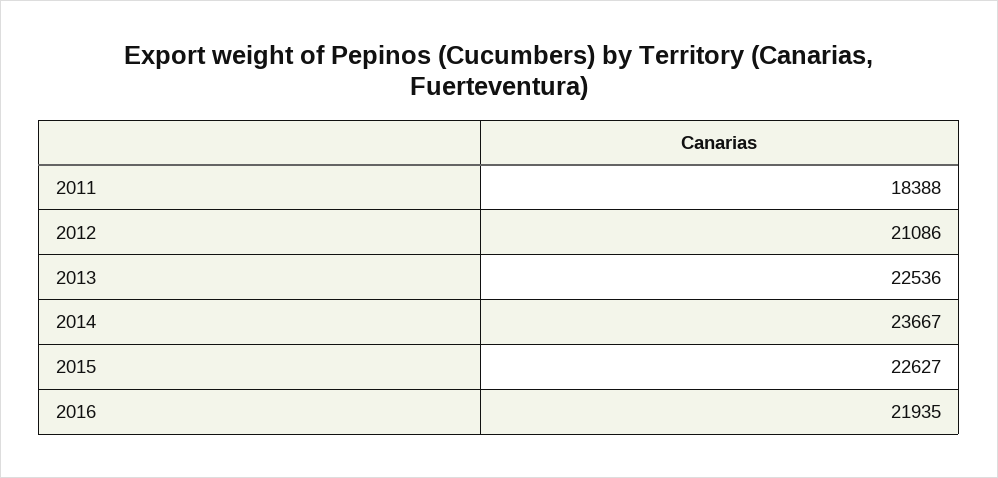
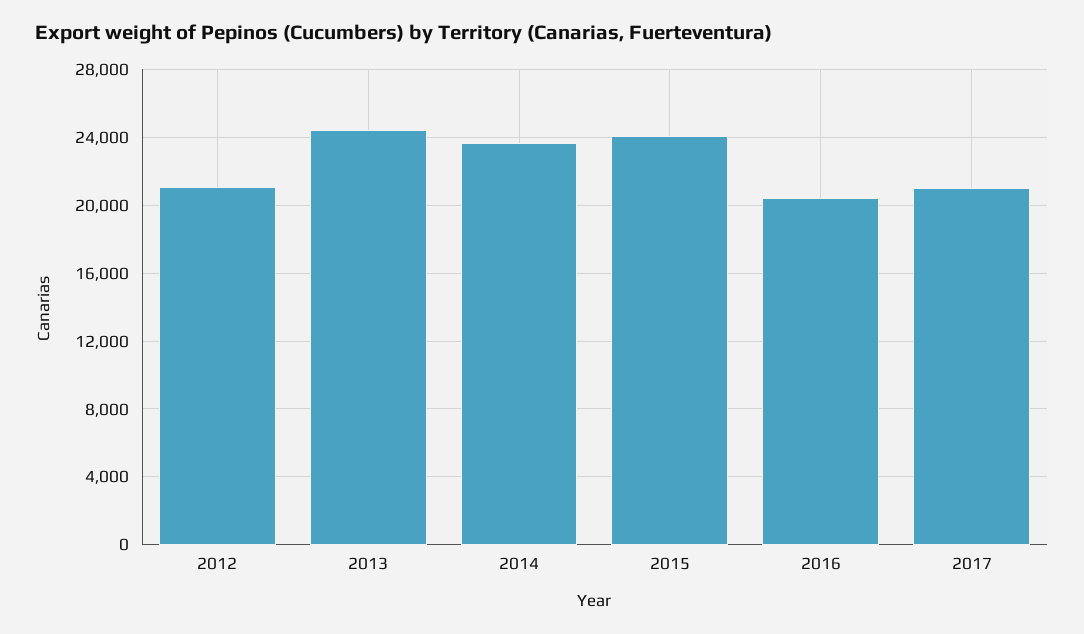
2011: 18388 -> none
2013: 22536 -> 24500
2015: 22627 -> 24000
2016: 21935 -> 20500
2017: none -> 21000

